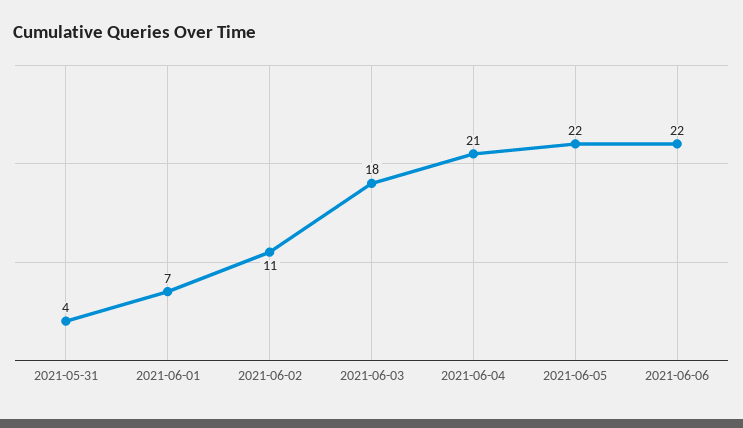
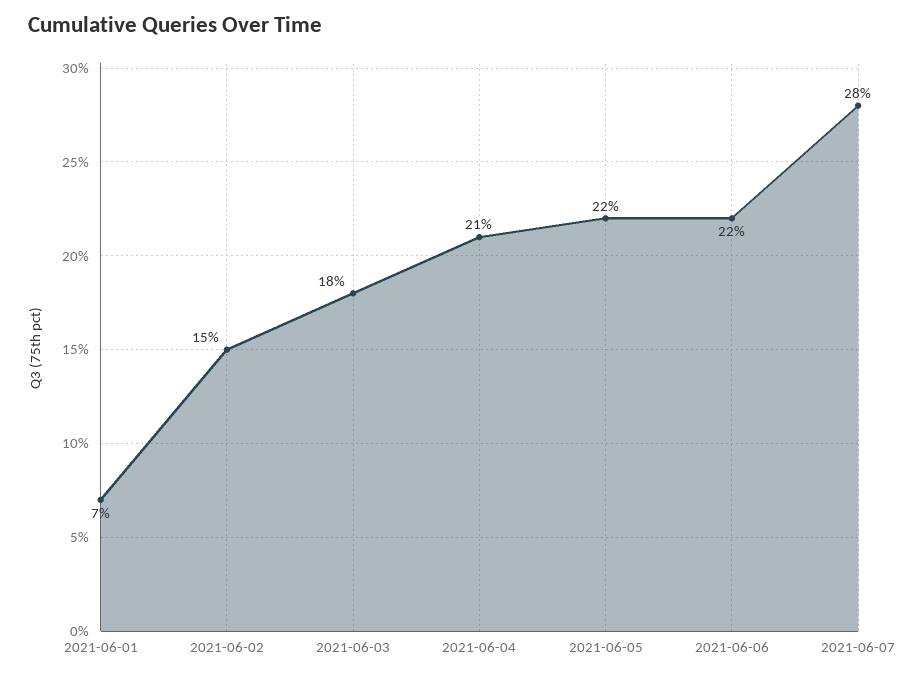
2021-05-31: 4 -> none
2021-06-02: 11 -> 15
2021-06-07: none -> 28

